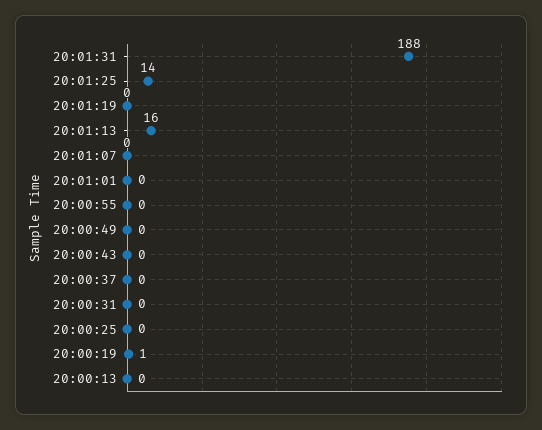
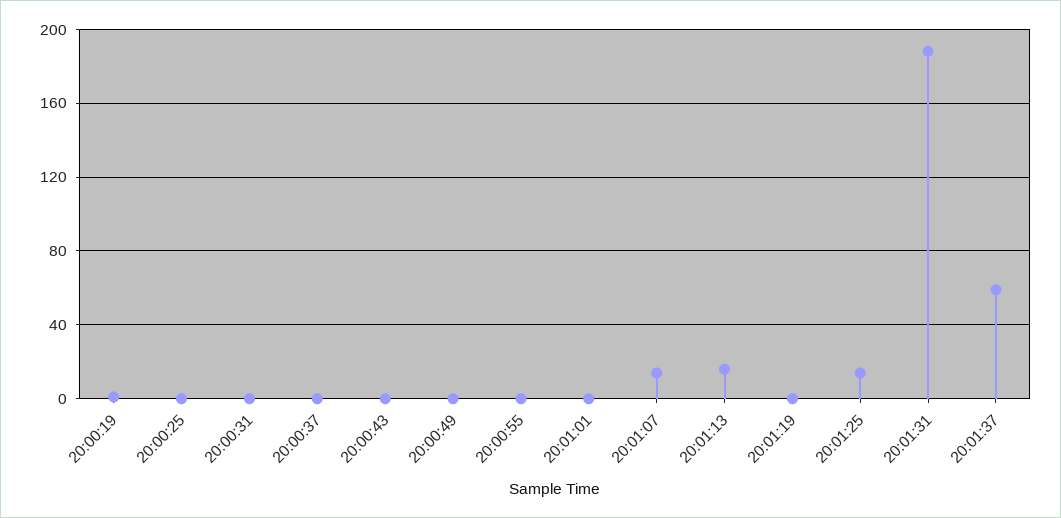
20:01:07: 0 -> 15
20:00:13: 0 -> none
20:01:37: none -> 60

